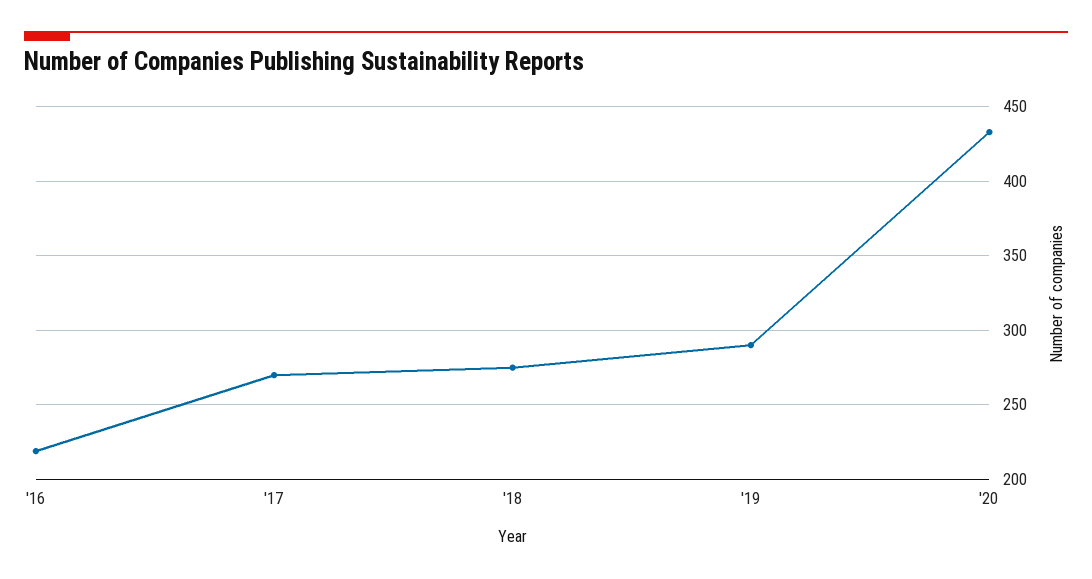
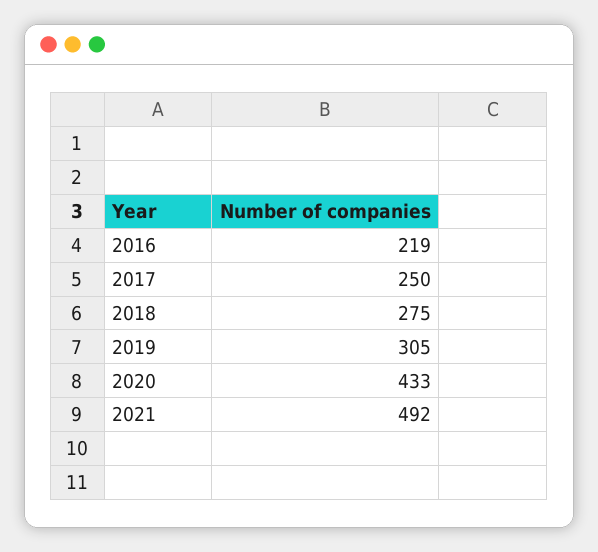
'17: 270 -> 250
'19: 290 -> 305
2021: none -> 492

